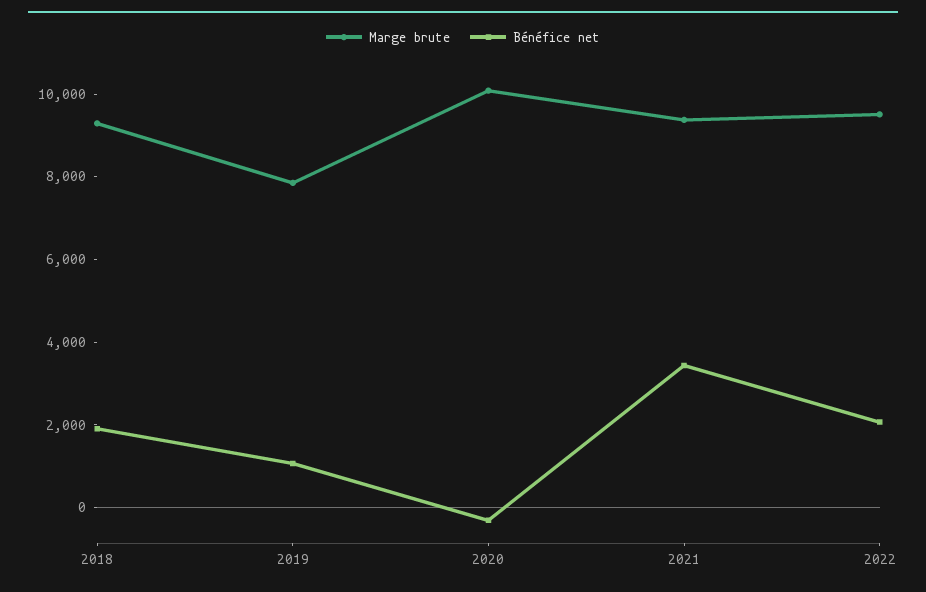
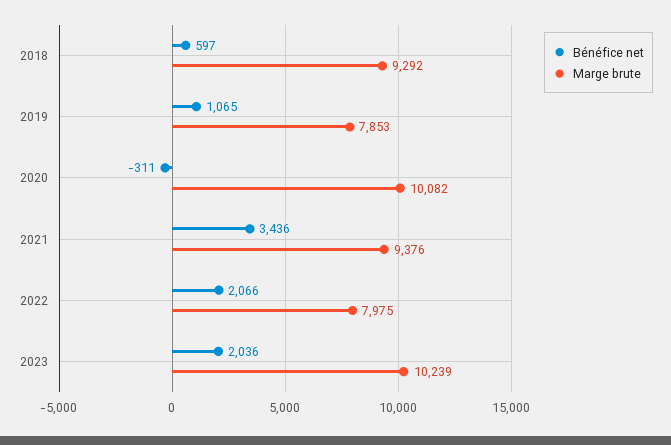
Bénéfice net, 2018: 2000 -> 597
Marge brute, 2022: 9500 -> 7975
Bénéfice net, 2023: none -> 2036
Marge brute, 2023: none -> 10239

